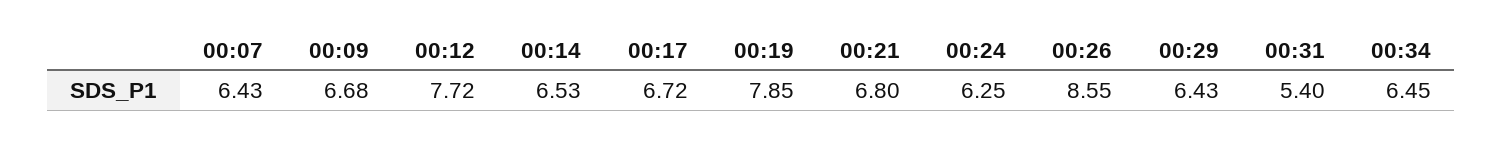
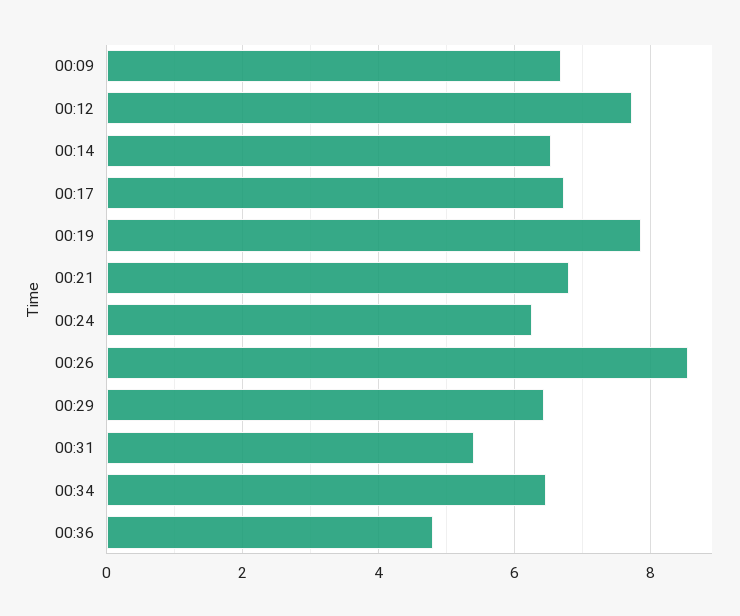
00:07: 6.43 -> none
00:36: none -> 4.8

